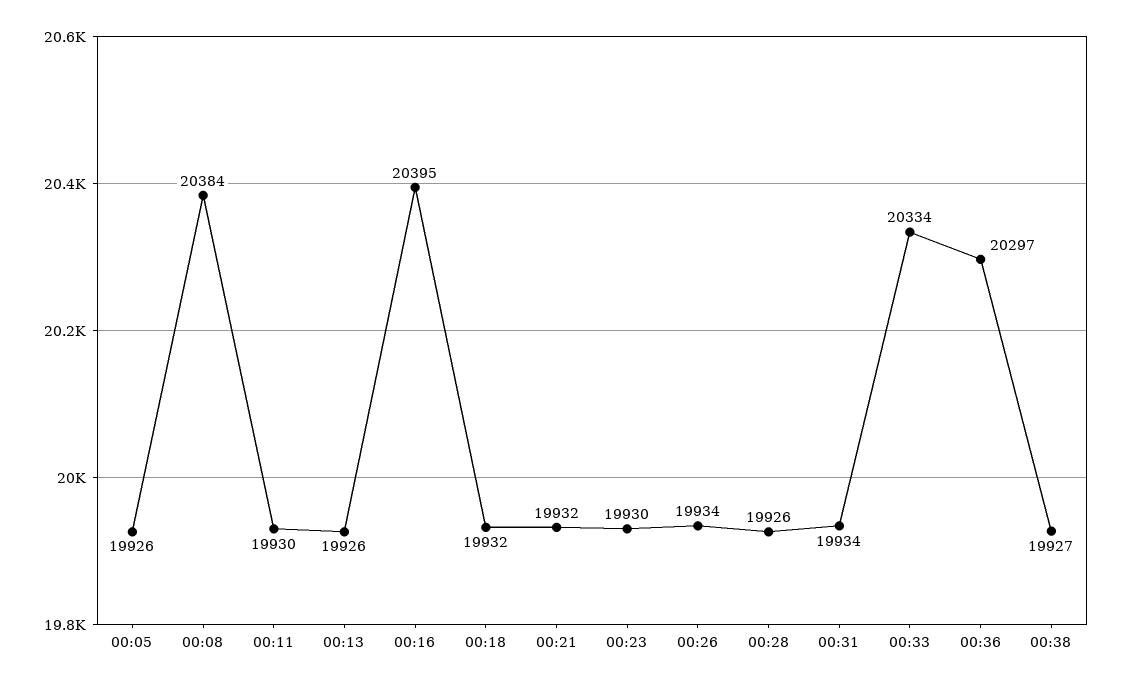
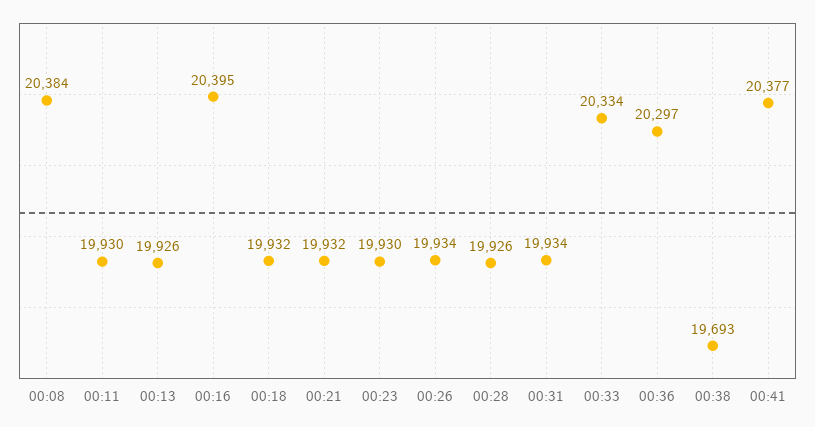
00:05: 19926 -> none
00:38: 19927 -> 19693
00:41: none -> 20377

